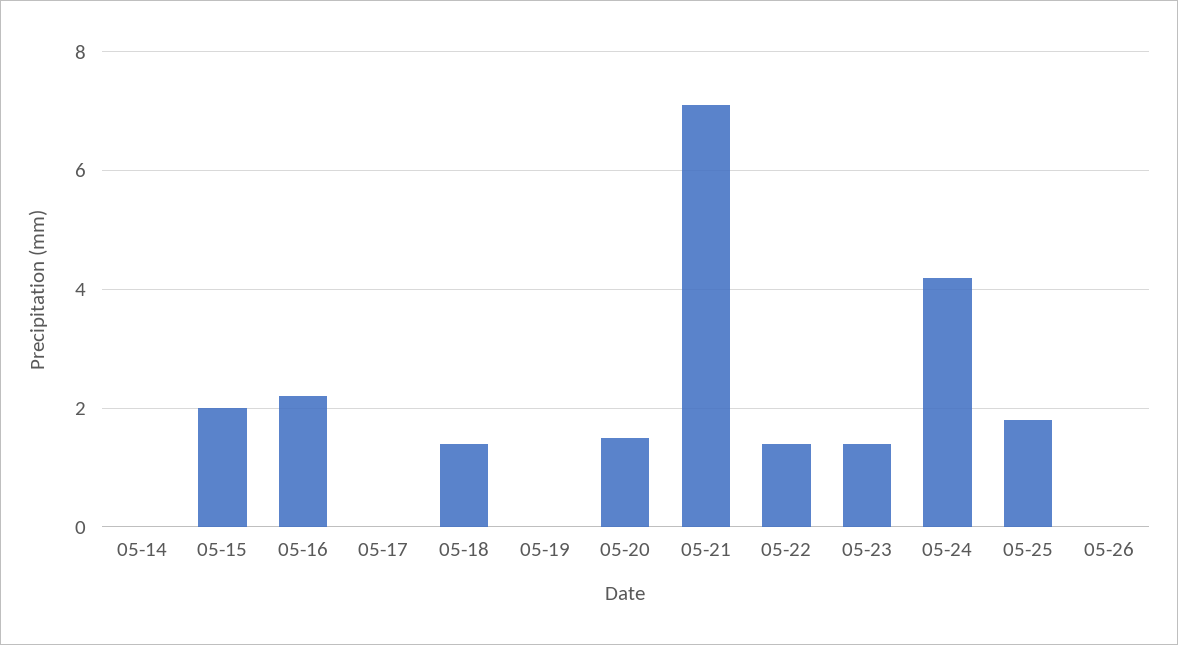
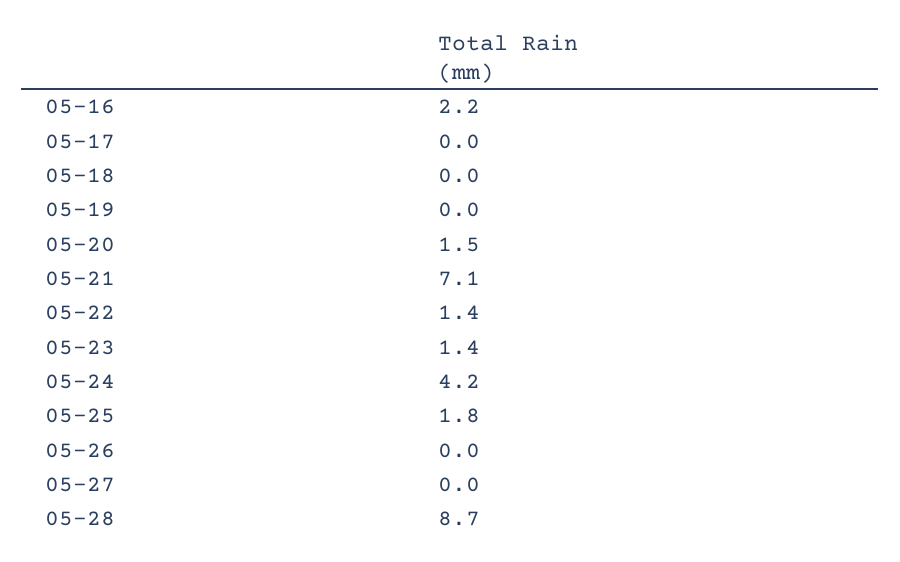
05-14: 0 -> none
05-15: 2 -> none
05-18: 1.5 -> 0
05-27: none -> 0
05-28: none -> 8.7

